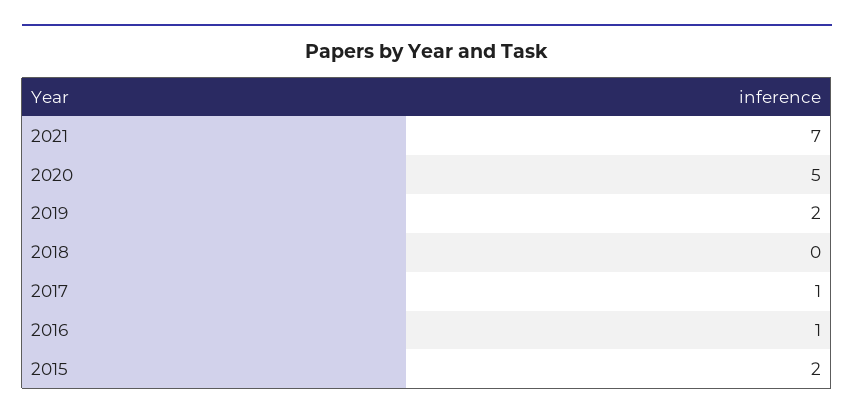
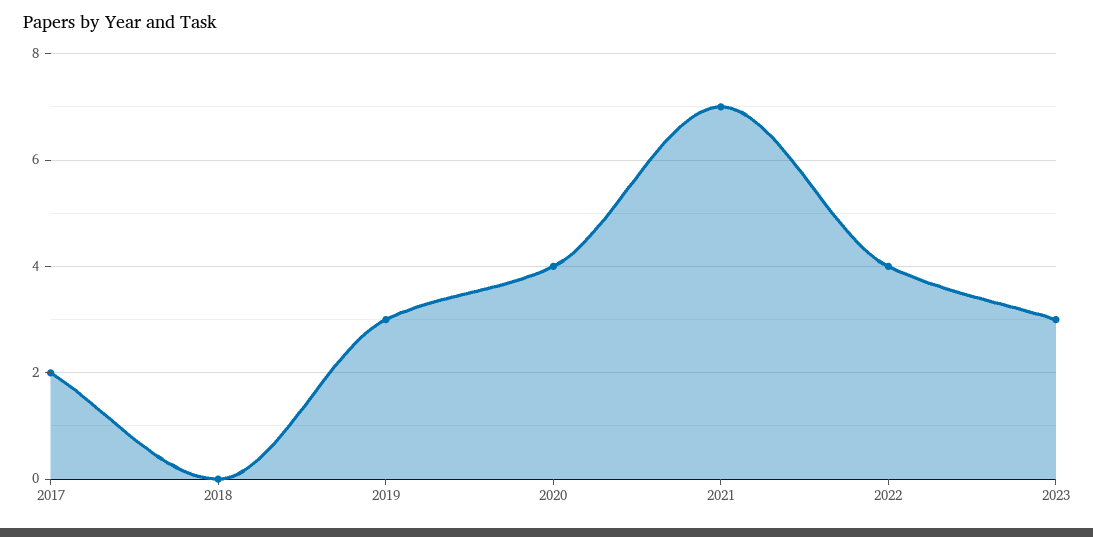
2020: 5 -> 4
2019: 2 -> 3
2017: 1 -> 2
2016: 1 -> none
2015: 2 -> none
2022: none -> 4
2023: none -> 3

